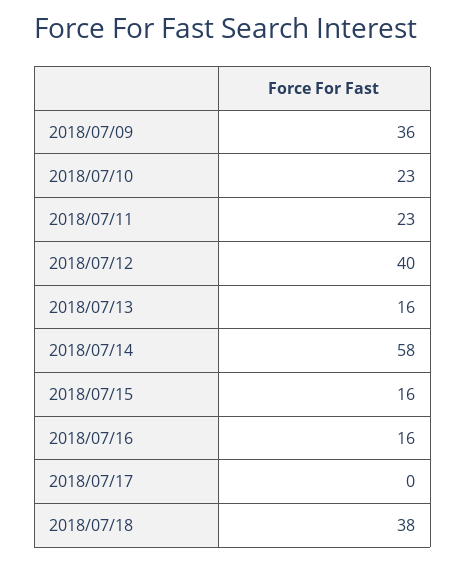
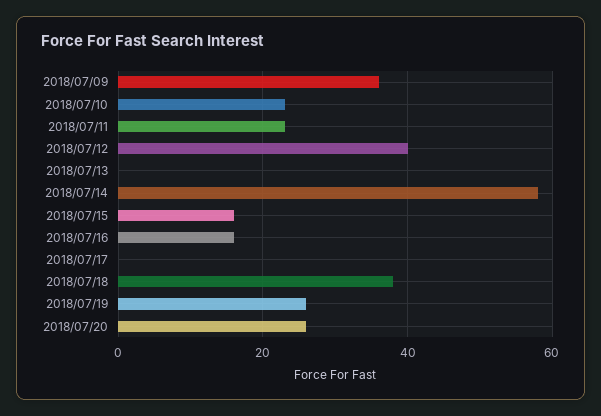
2018/07/13: 16 -> 0
2018/07/19: none -> 25
2018/07/20: none -> 25

